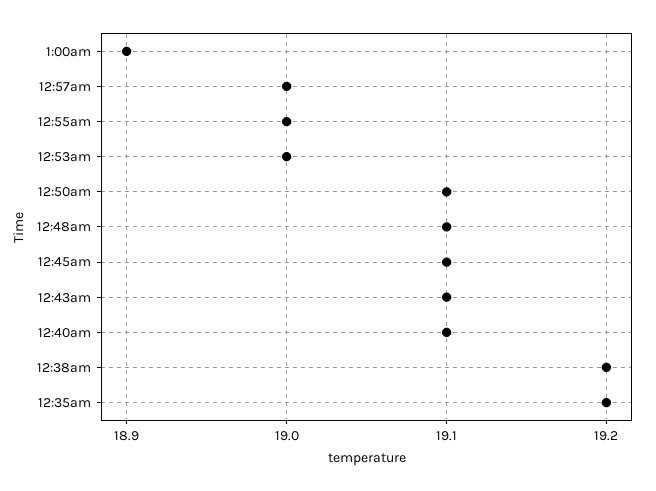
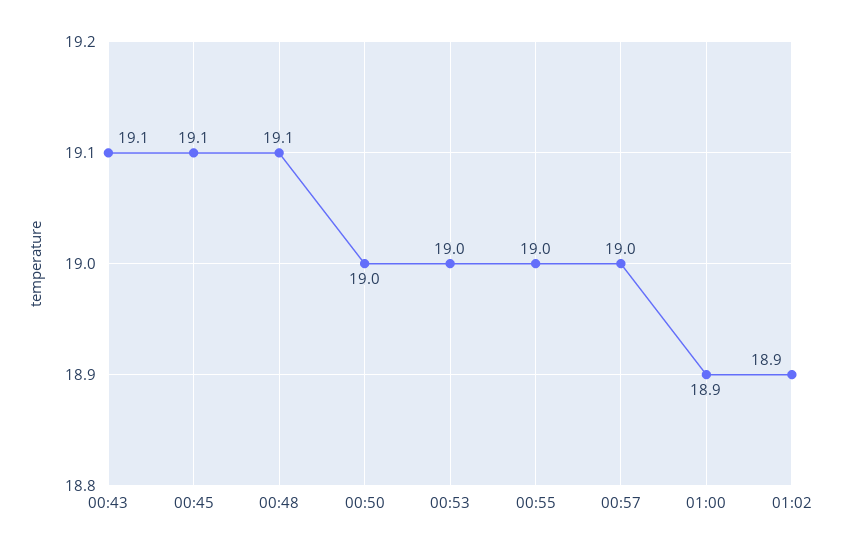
12:50am: 19.1 -> 19
12:40am: 19.1 -> none
12:38am: 19.2 -> none
12:35am: 19.2 -> none
01:02: none -> 18.9

